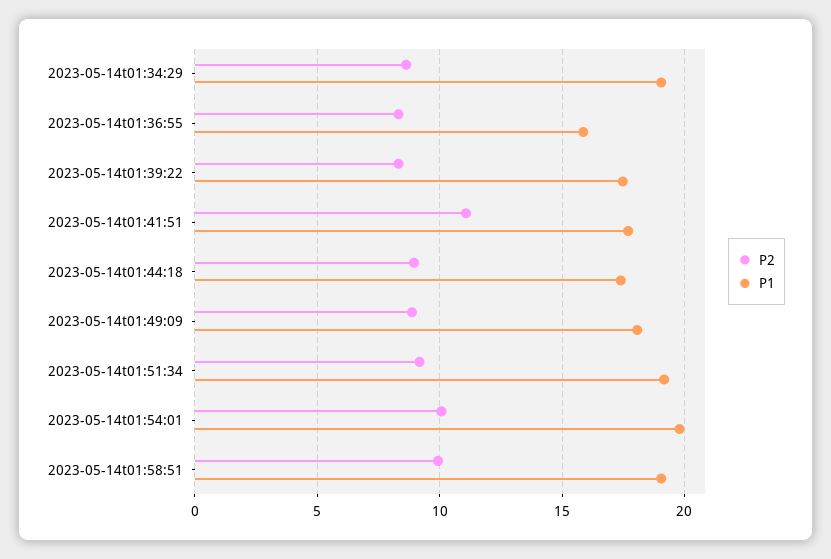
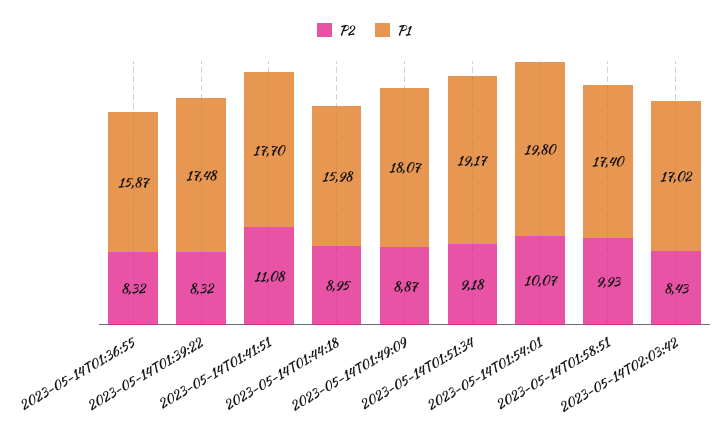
P2, 2023-05-14t01:34:29: 8.5 -> none
P1, 2023-05-14t01:34:29: 19 -> none
P1, 2023-05-14t01:44:18: 17.5 -> 15.98
P1, 2023-05-14t01:58:51: 19 -> 17.4
P2, 2023-05-14T02:03:42: none -> 8.43
P1, 2023-05-14T02:03:42: none -> 17.02

